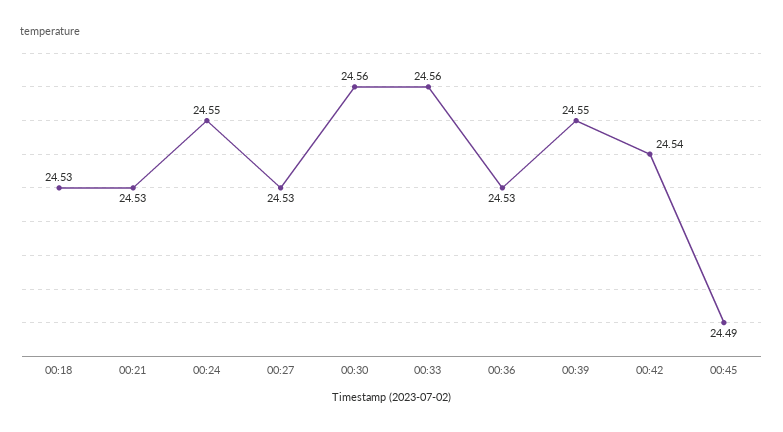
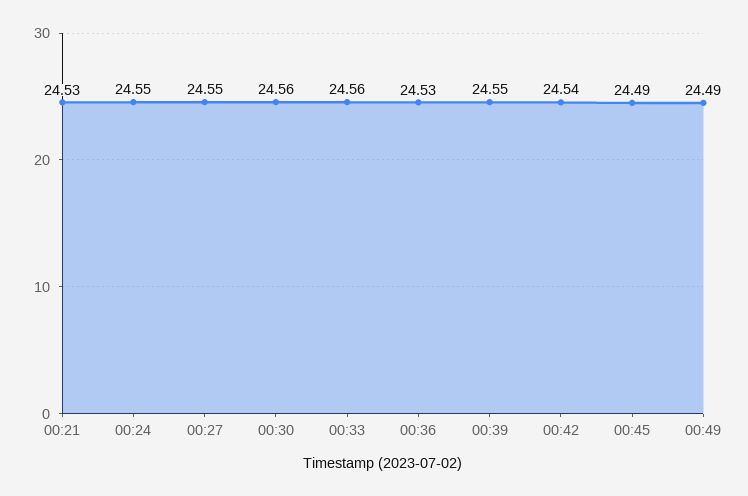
00:18: 24.53 -> none
00:27: 24.53 -> 24.55
00:49: none -> 24.49

